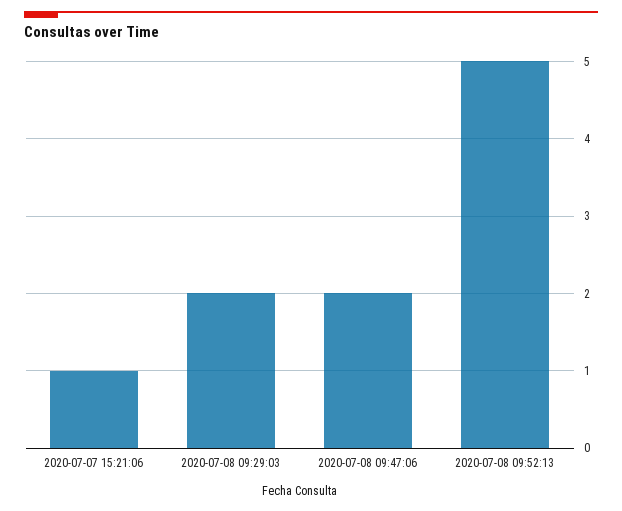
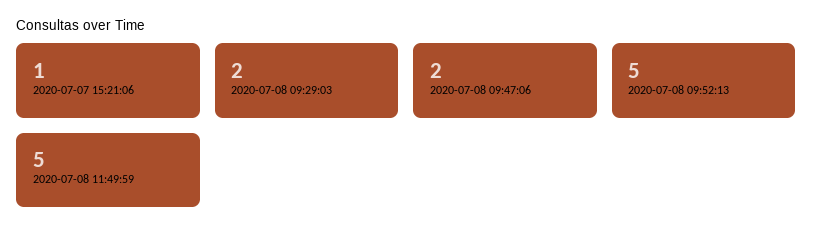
2020-07-08 11:49:59: none -> 5

